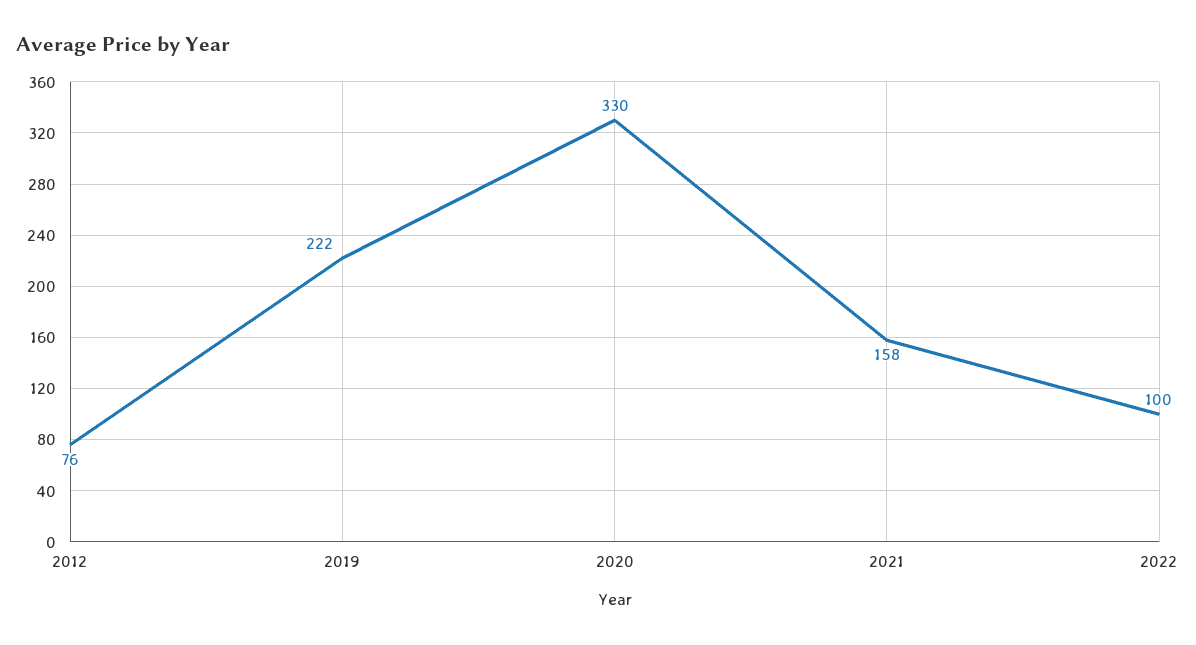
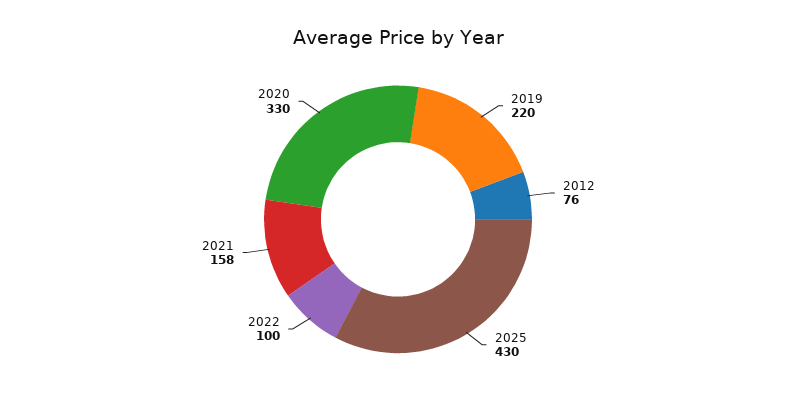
2019: 222 -> 220
2025: none -> 430

